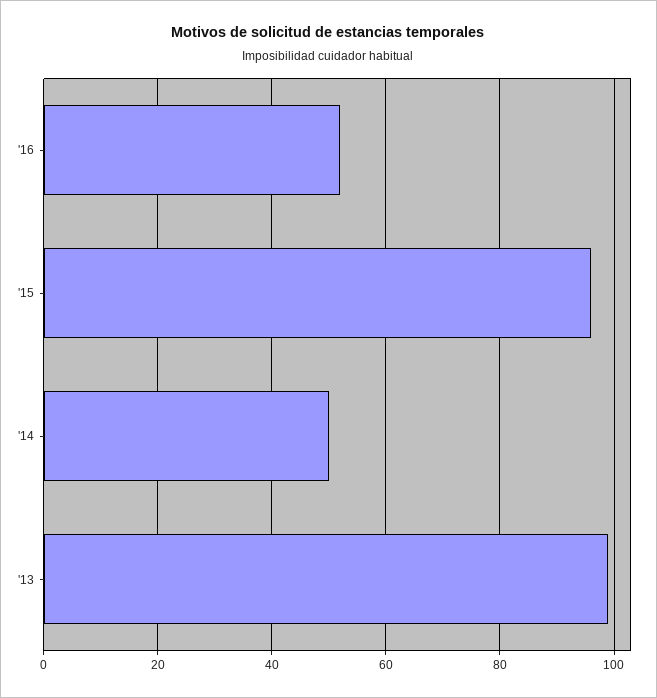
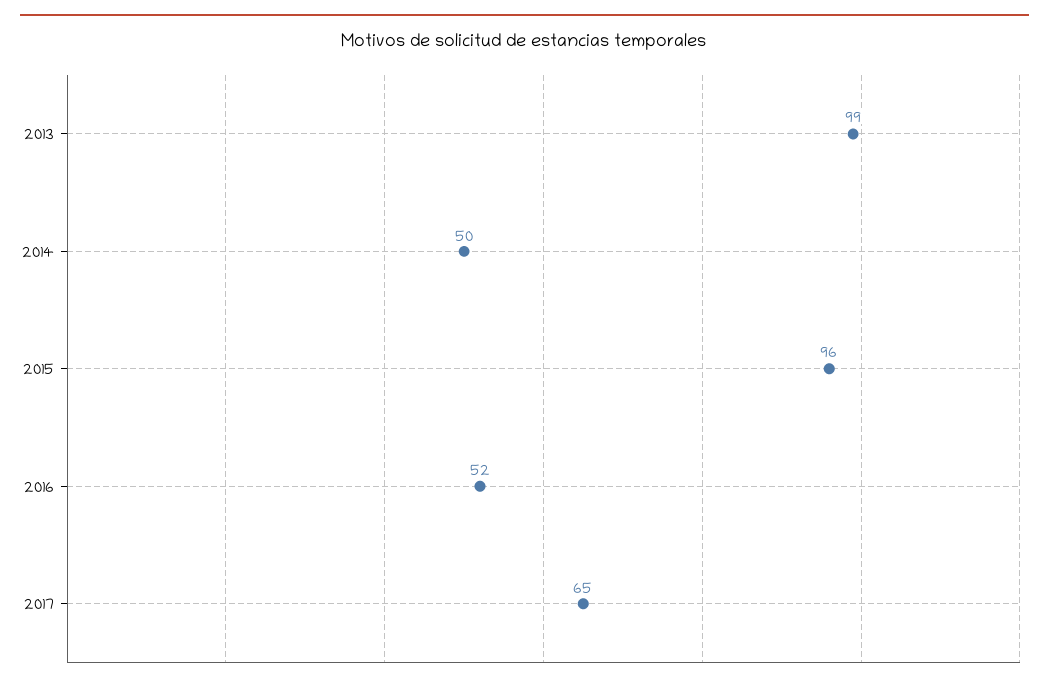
2017: none -> 65

